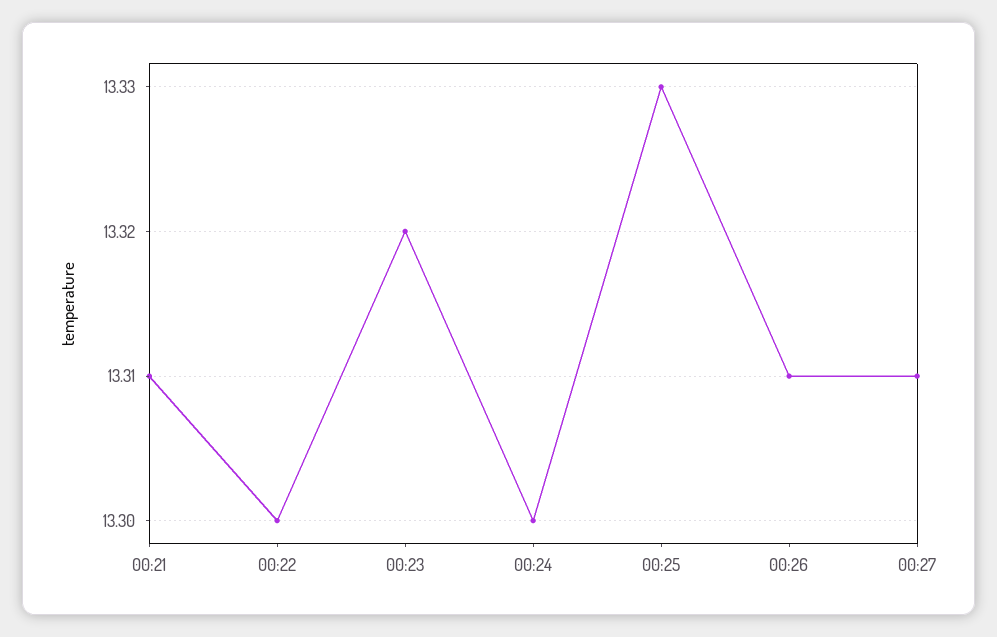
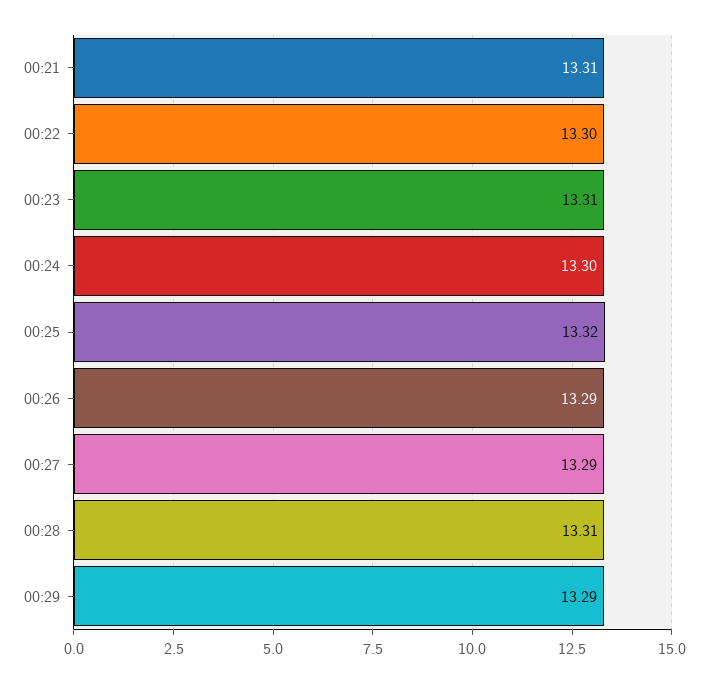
00:23: 13.32 -> 13.31
00:25: 13.33 -> 13.32
00:26: 13.31 -> 13.29
00:27: 13.31 -> 13.29
00:28: none -> 13.31
00:29: none -> 13.29

